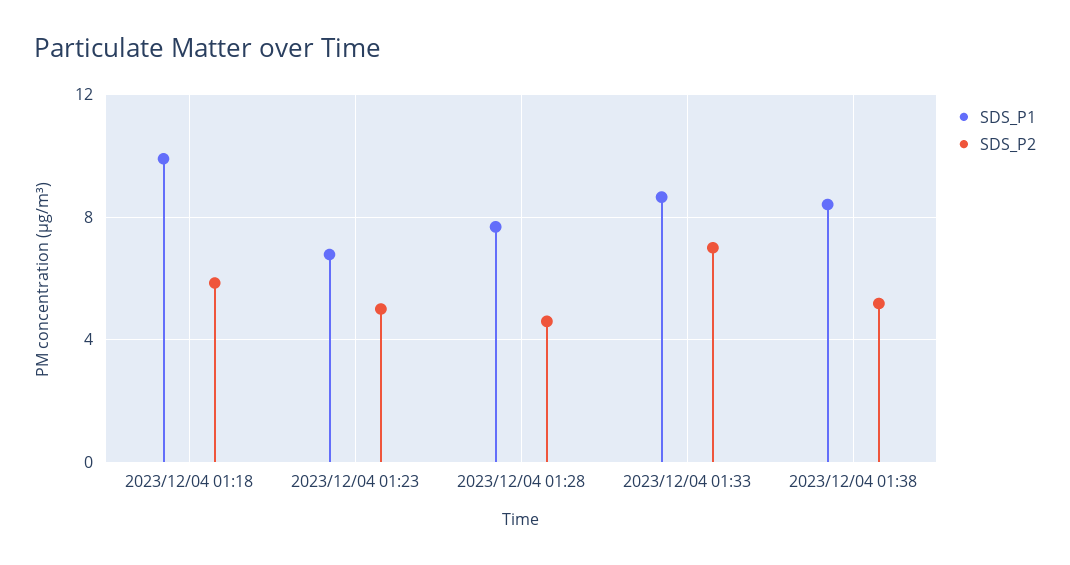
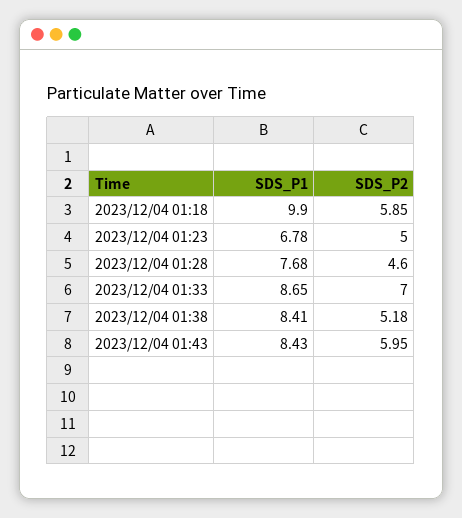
SDS_P1, 2023/12/04 01:43: none -> 8.43
SDS_P2, 2023/12/04 01:43: none -> 5.95

